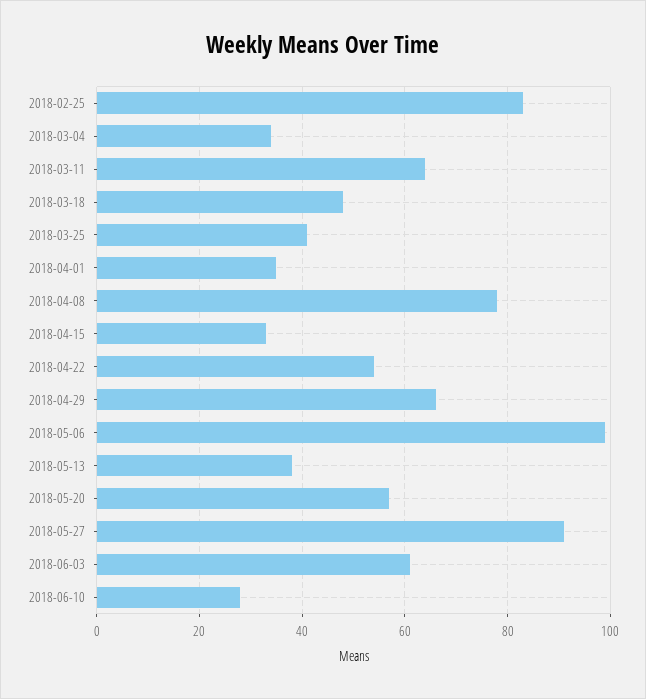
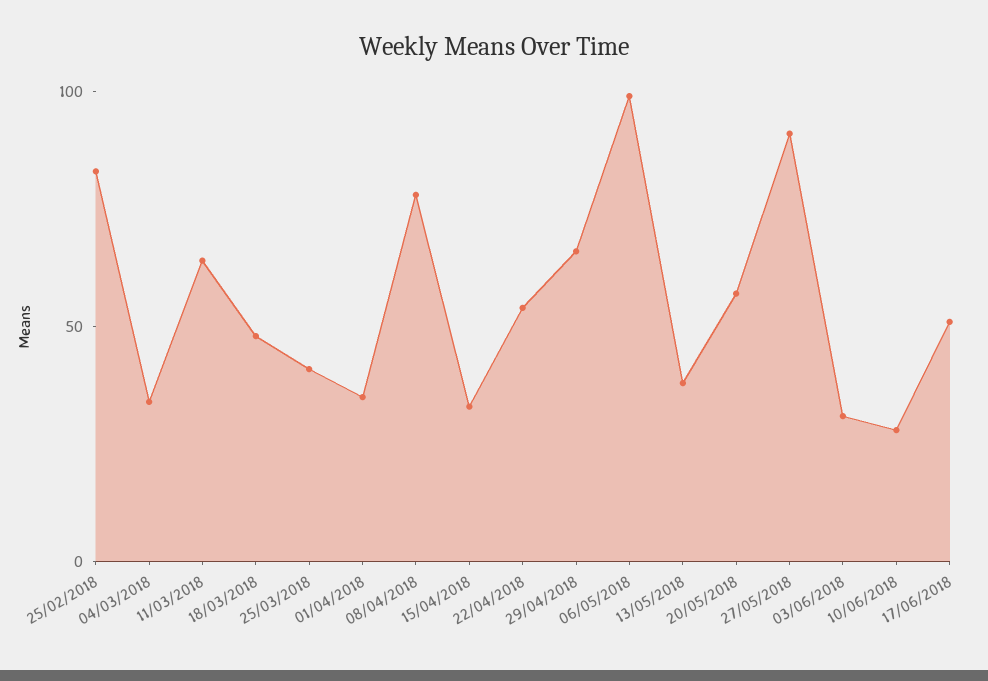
2018-06-03: 60 -> 30
17/06/2018: none -> 50

